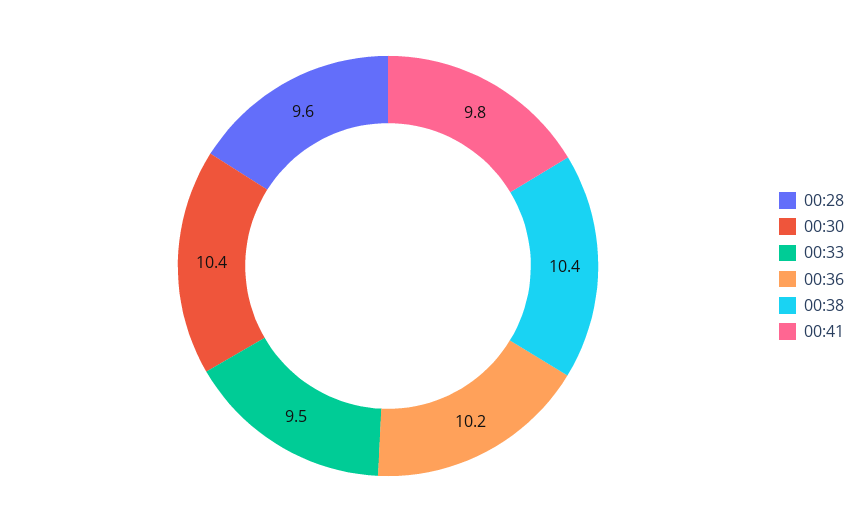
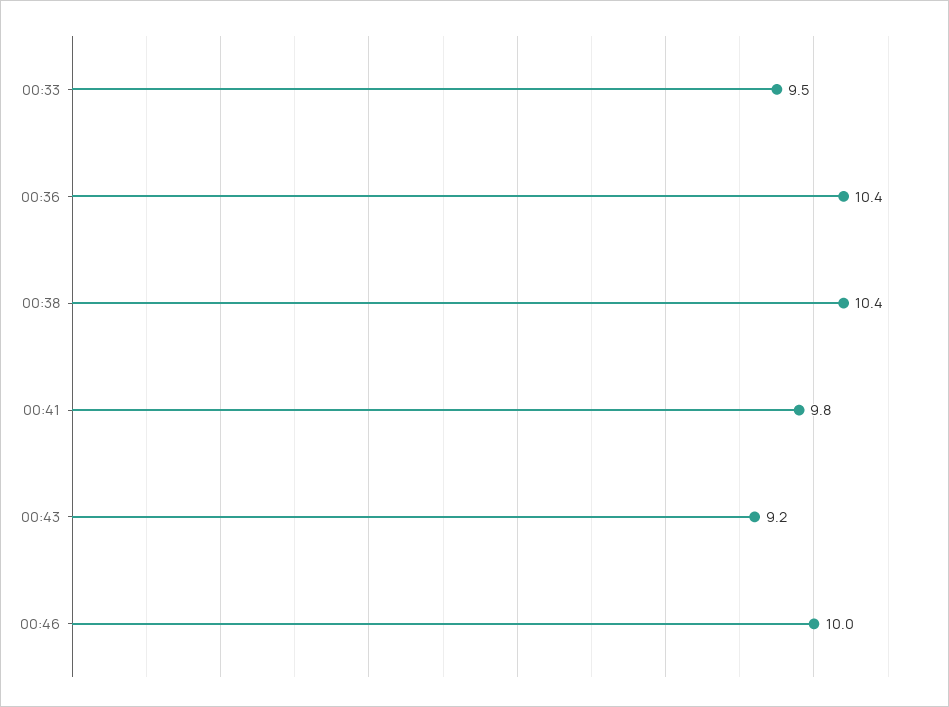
00:28: 9.6 -> none
00:30: 10.4 -> none
00:36: 10.2 -> 10.4
00:43: none -> 9.2
00:46: none -> 10

